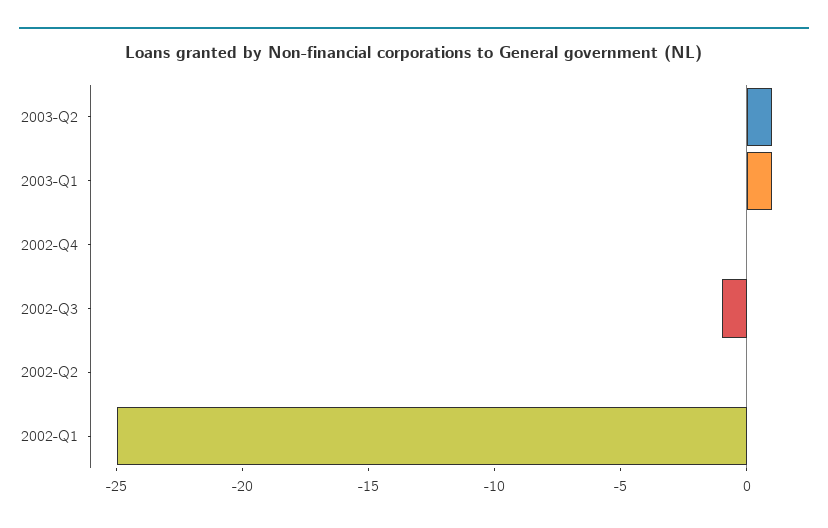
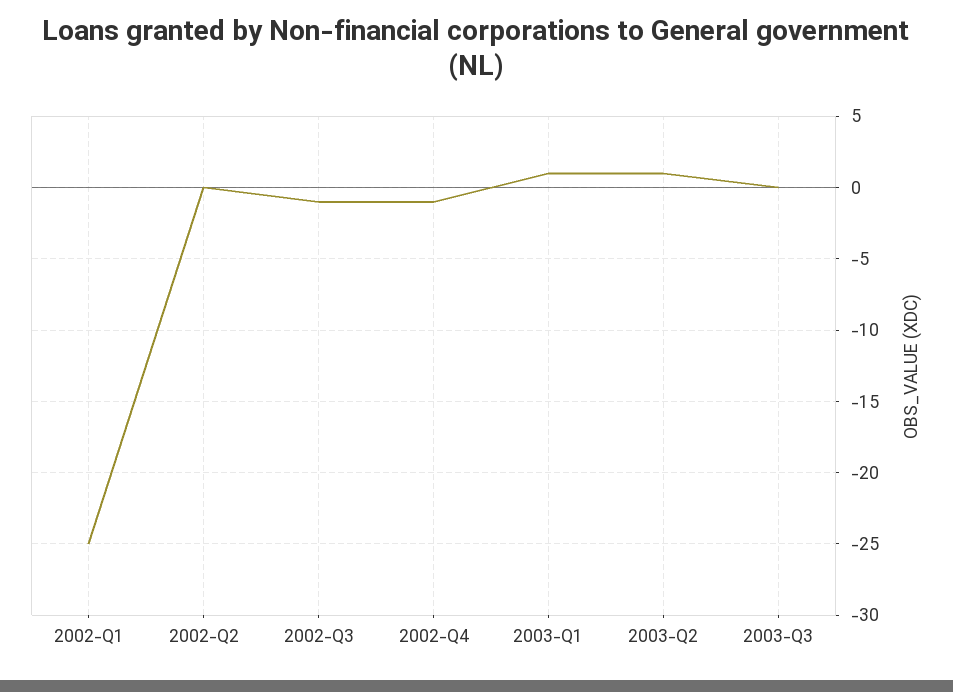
2002-Q4: 0 -> -1
2003-Q3: none -> 0

